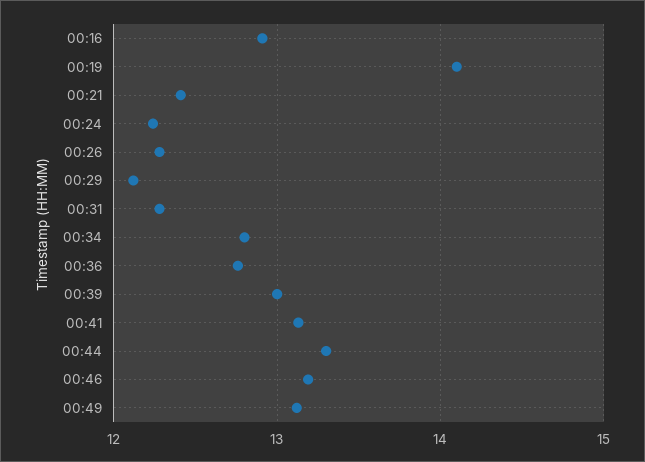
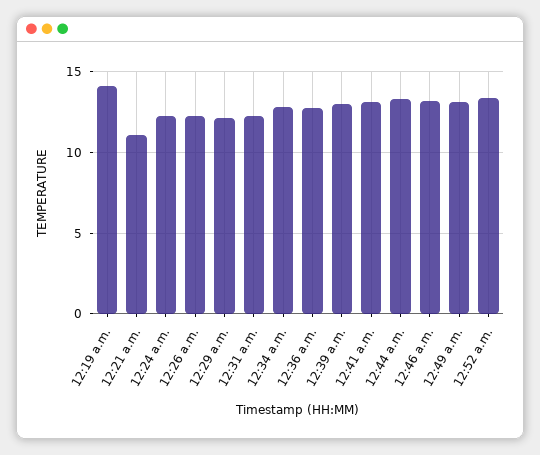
00:16: 12.9 -> none
00:21: 12.4 -> 11
12:52 a.m.: none -> 13.5

